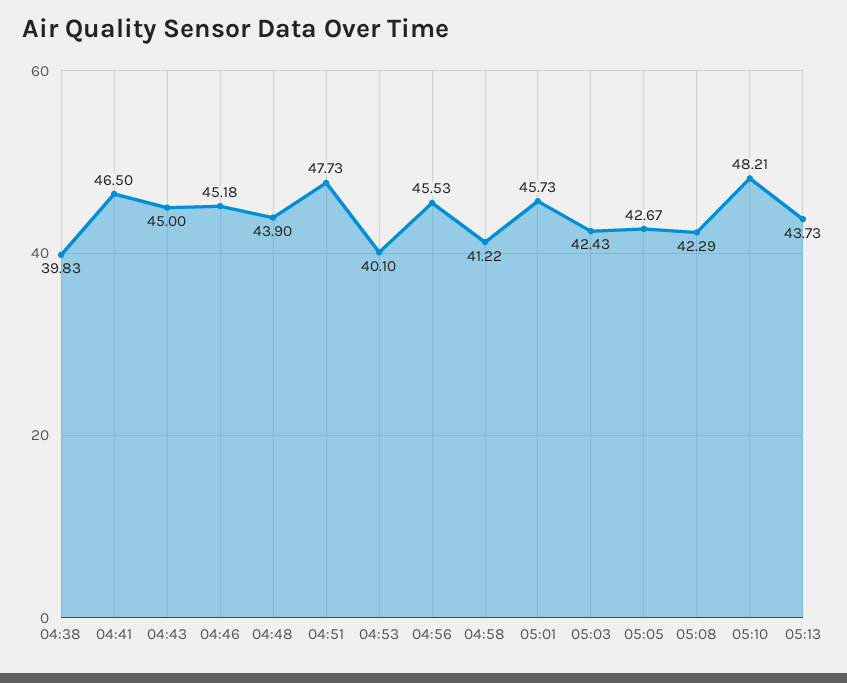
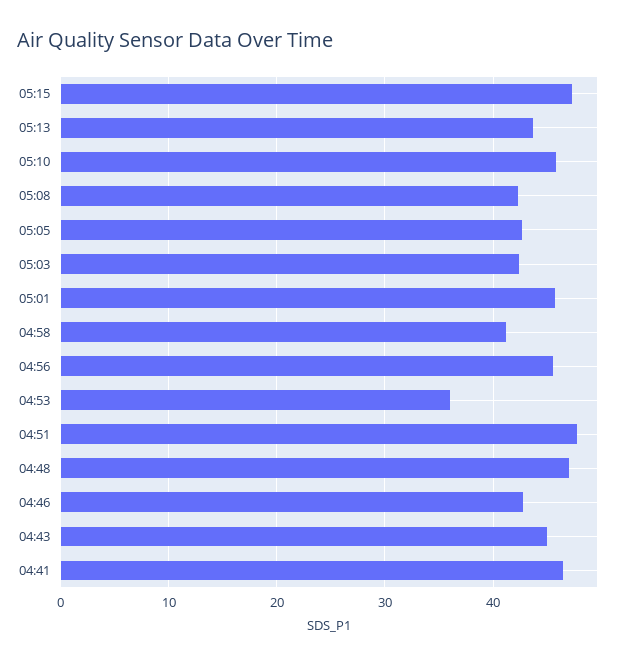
04:38: 39.83 -> none
04:46: 45.18 -> 43
04:48: 43.9 -> 47
04:53: 40.1 -> 36
05:10: 48.21 -> 46
05:15: none -> 47

